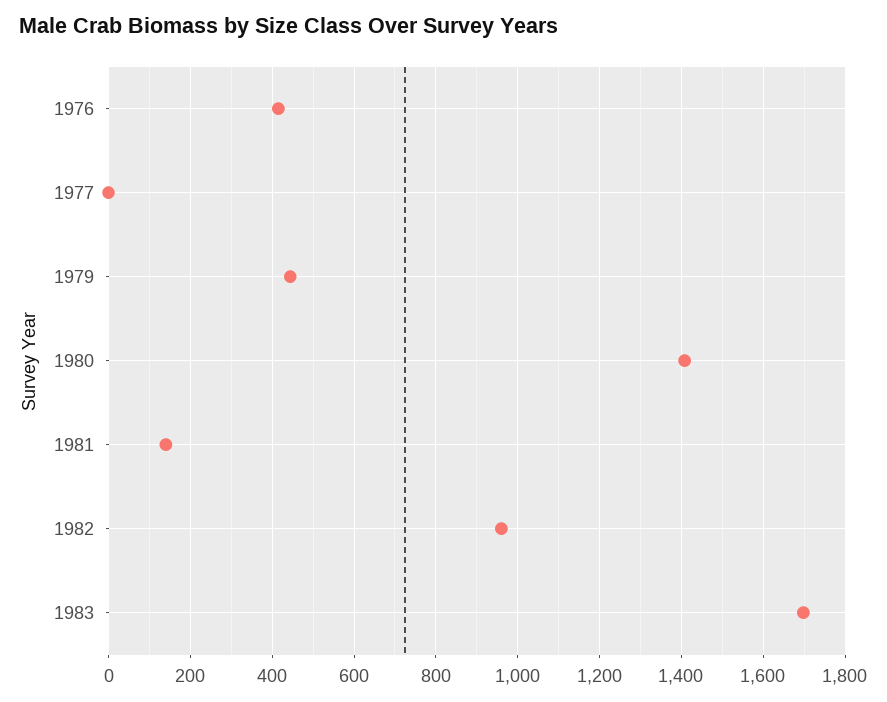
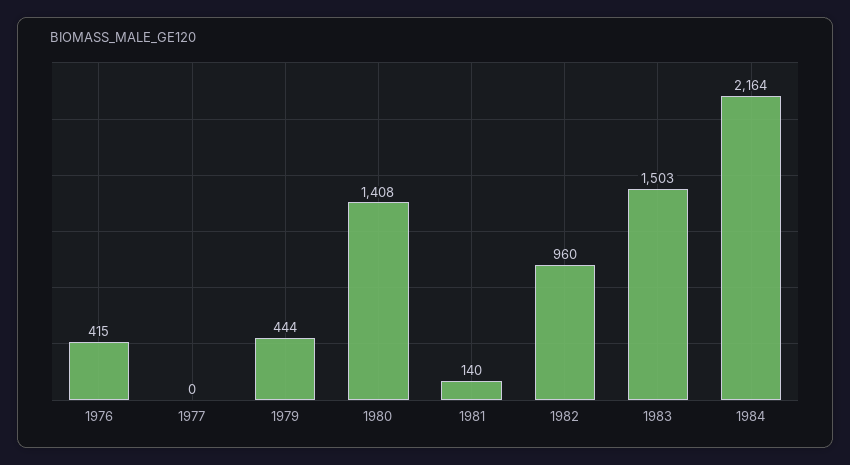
1983: 1700 -> 1503
1984: none -> 2164

